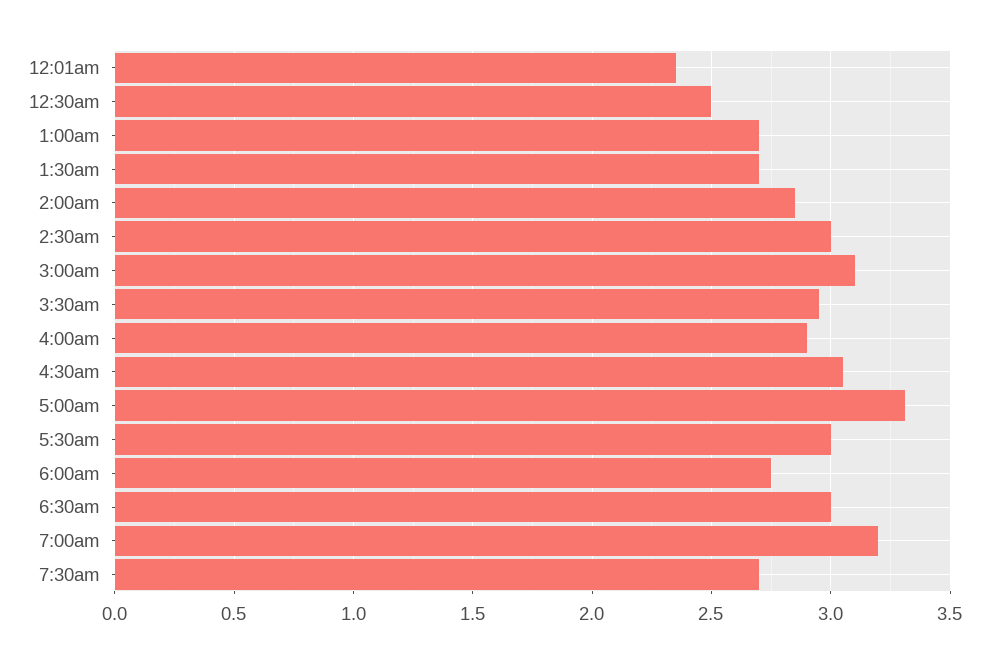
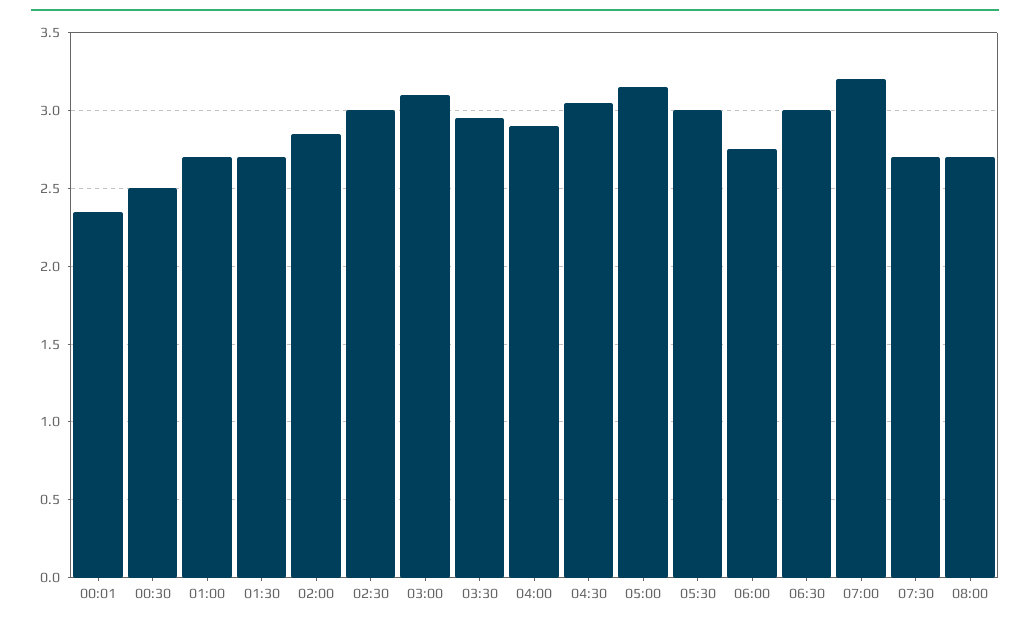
5:00am: 3.3 -> 3.15
08:00: none -> 2.7

